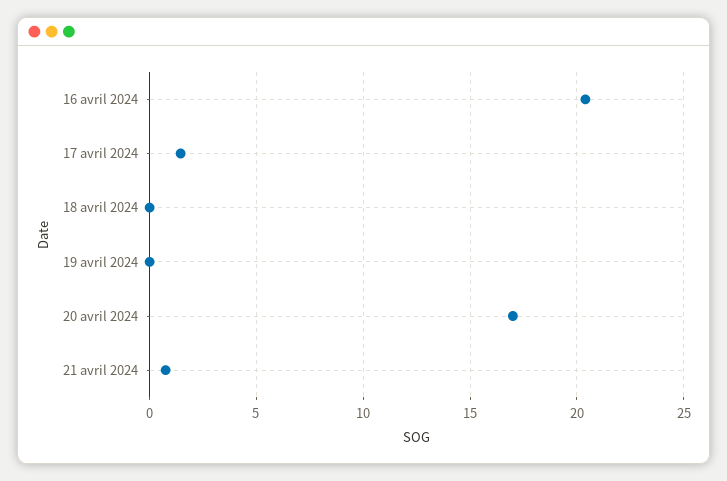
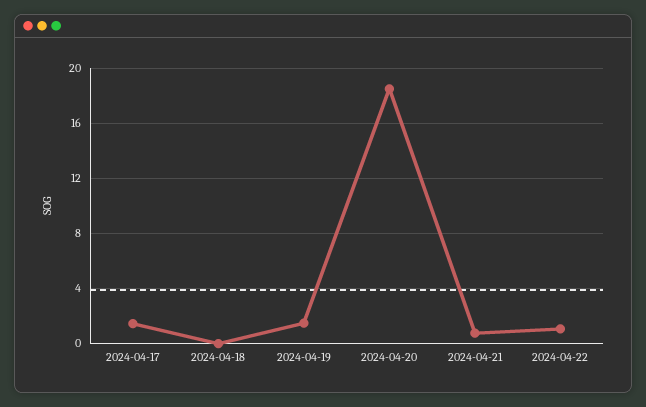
16 avril 2024: 20.5 -> none
19 avril 2024: 0 -> 1.5
20 avril 2024: 17 -> 18.5
2024-04-22: none -> 1

